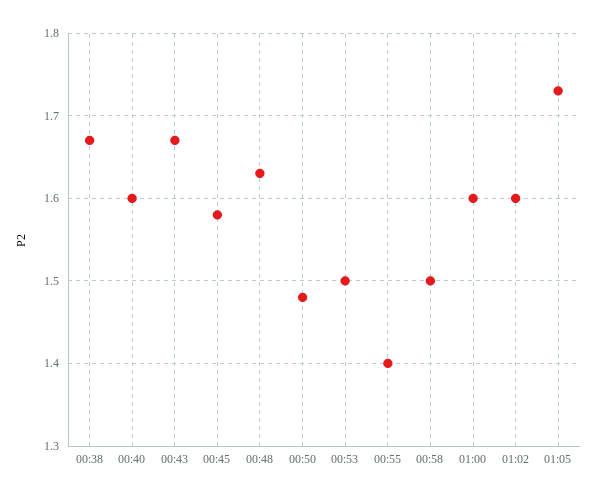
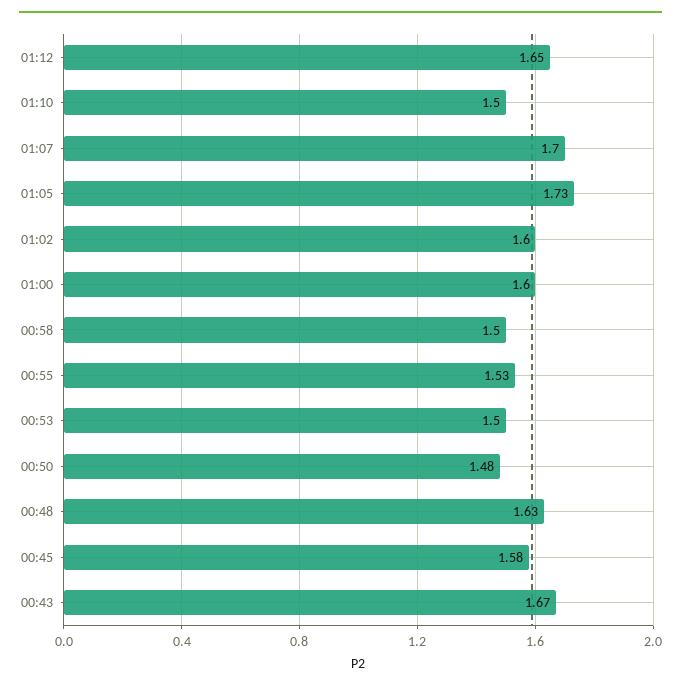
00:38: 1.67 -> none
00:40: 1.6 -> none
00:55: 1.4 -> 1.53
01:12: none -> 1.65
01:10: none -> 1.5
01:07: none -> 1.7

